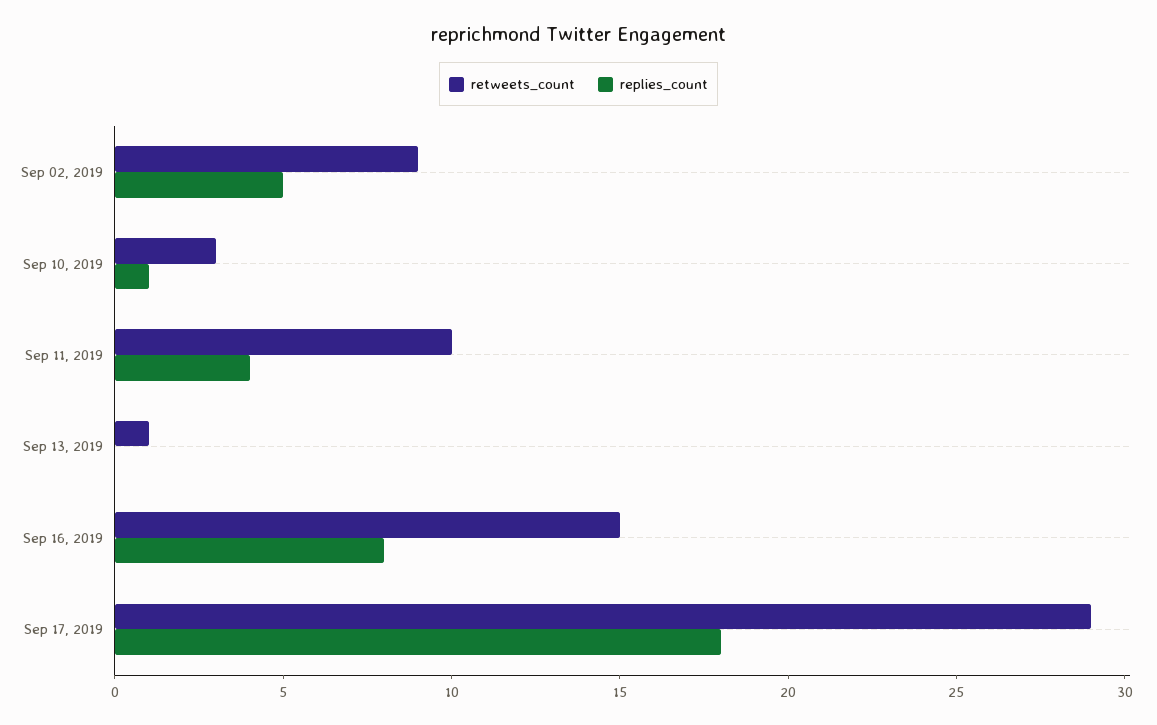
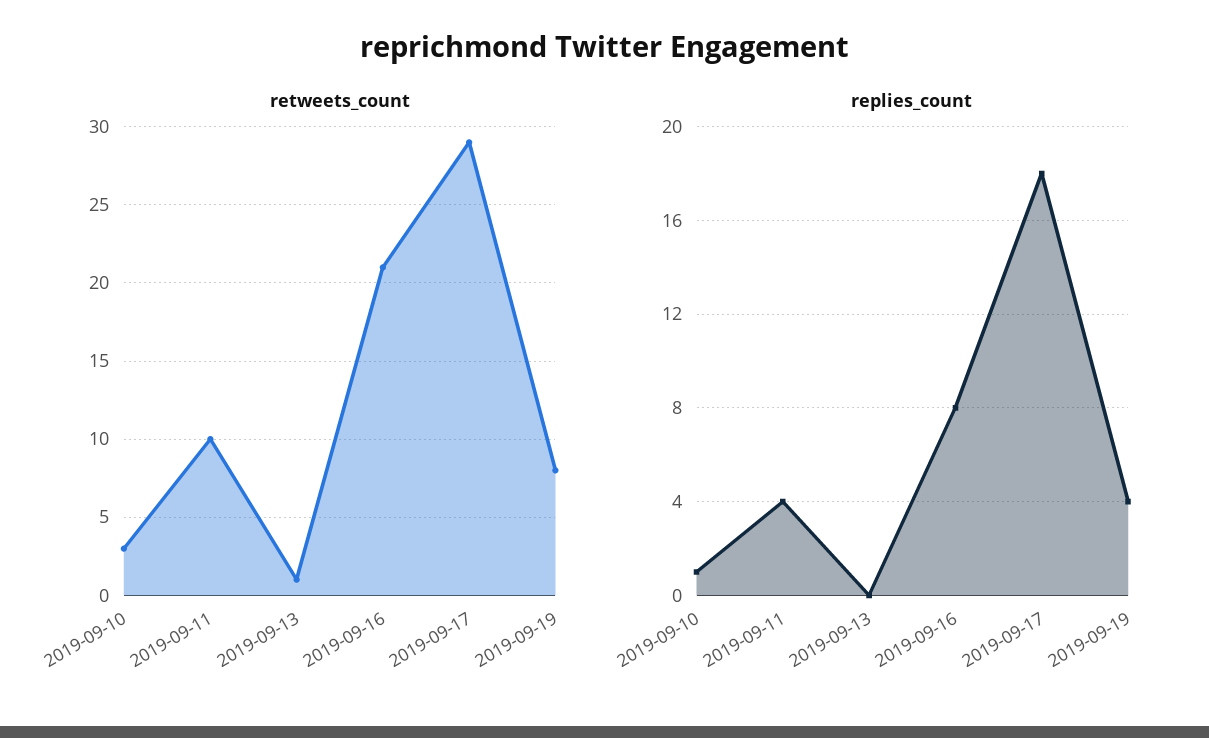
retweets_count, Sep 02, 2019: 9 -> none
replies_count, Sep 02, 2019: 5 -> none
retweets_count, Sep 16, 2019: 15 -> 21
retweets_count, 2019-09-19: none -> 8
replies_count, 2019-09-19: none -> 4

